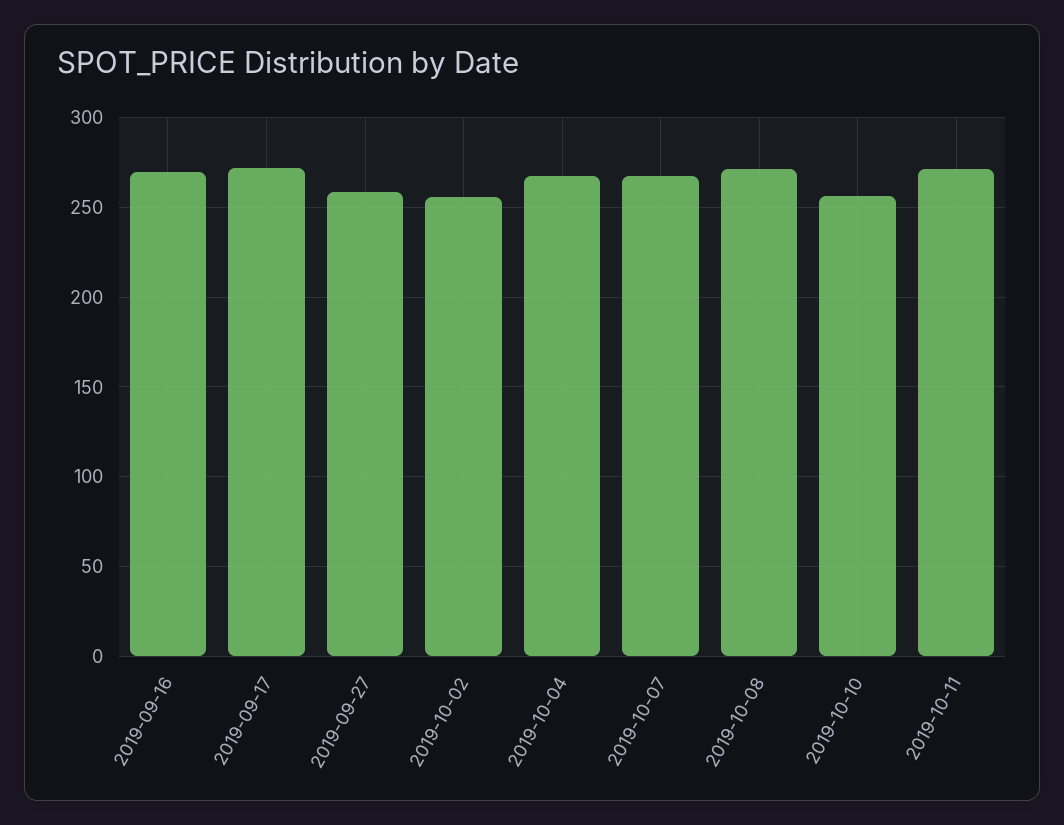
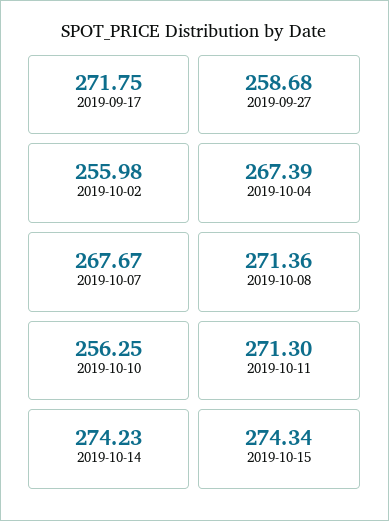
2019-09-16: 270 -> none
2019-10-14: none -> 274.23
2019-10-15: none -> 274.34

